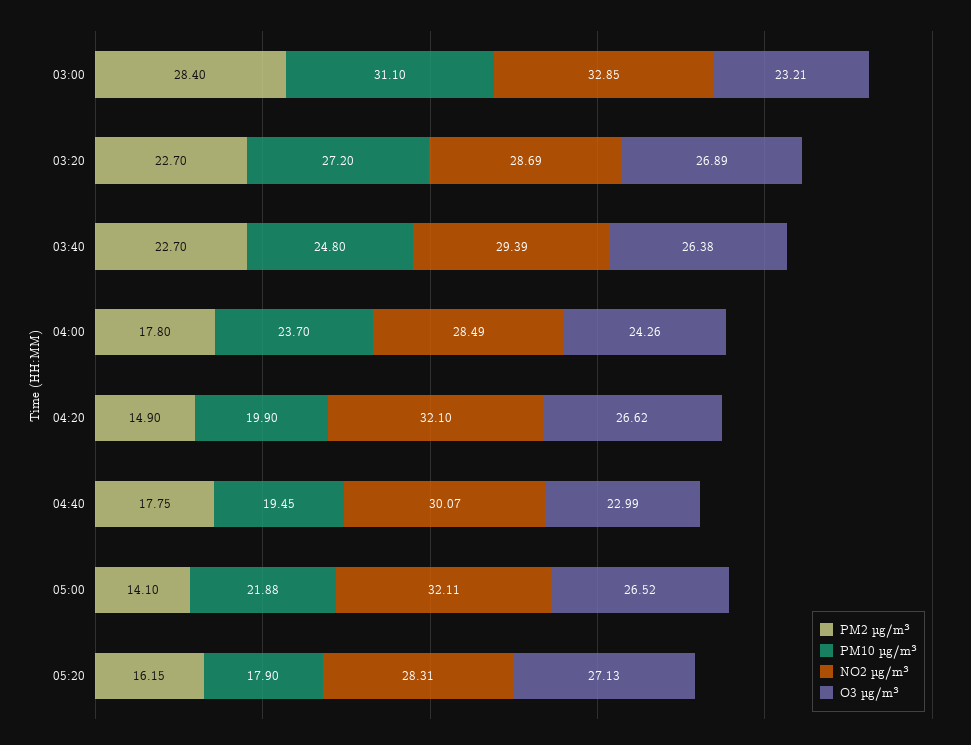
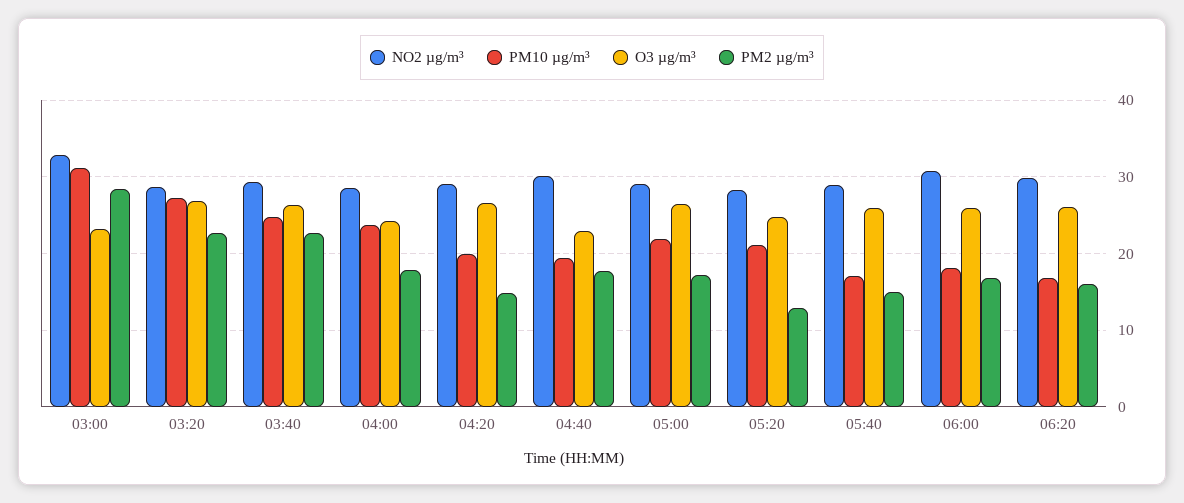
NO2 µg/m³, 04:20: 32.1 -> 29
PM2 µg/m³, 05:00: 14.1 -> 17
NO2 µg/m³, 05:00: 32.11 -> 29
PM2 µg/m³, 05:20: 16.15 -> 13
PM10 µg/m³, 05:20: 17.9 -> 21
O3 µg/m³, 05:20: 27.13 -> 25
NO2 µg/m³, 05:40: none -> 29
PM10 µg/m³, 05:40: none -> 17
O3 µg/m³, 05:40: none -> 26
PM2 µg/m³, 05:40: none -> 15
NO2 µg/m³, 06:00: none -> 31
PM10 µg/m³, 06:00: none -> 18
O3 µg/m³, 06:00: none -> 26
PM2 µg/m³, 06:00: none -> 17
NO2 µg/m³, 06:20: none -> 30
PM10 µg/m³, 06:20: none -> 17
O3 µg/m³, 06:20: none -> 26
PM2 µg/m³, 06:20: none -> 16

